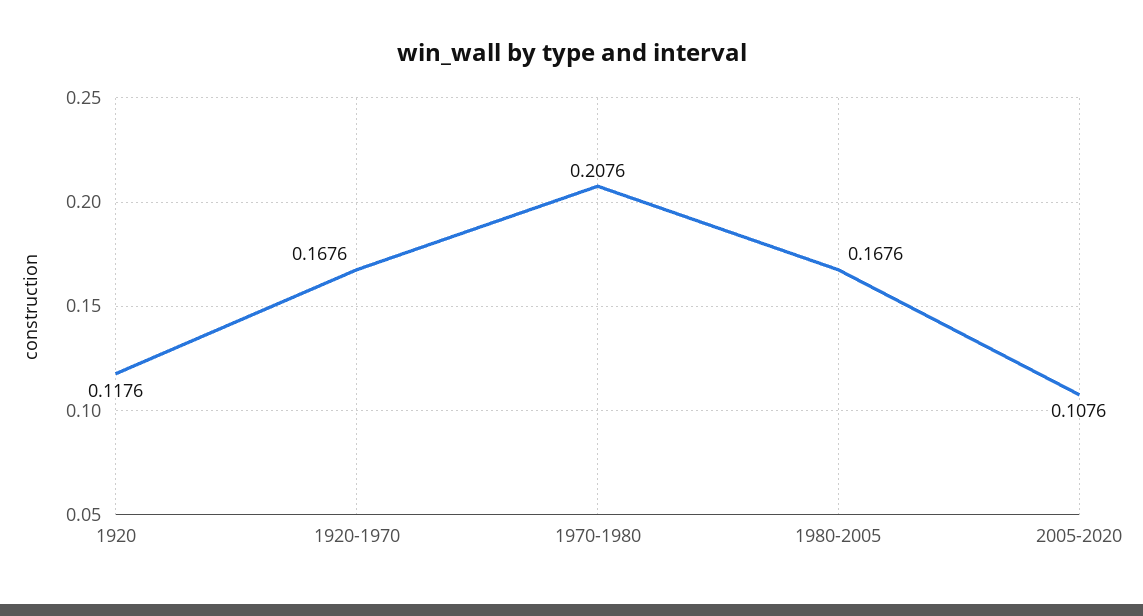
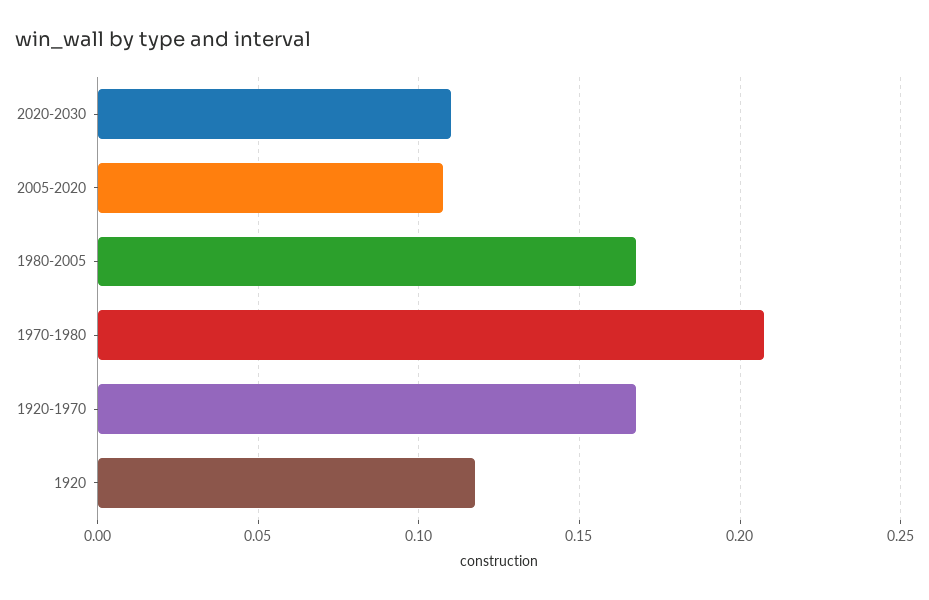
2020-2030: none -> 0.11

